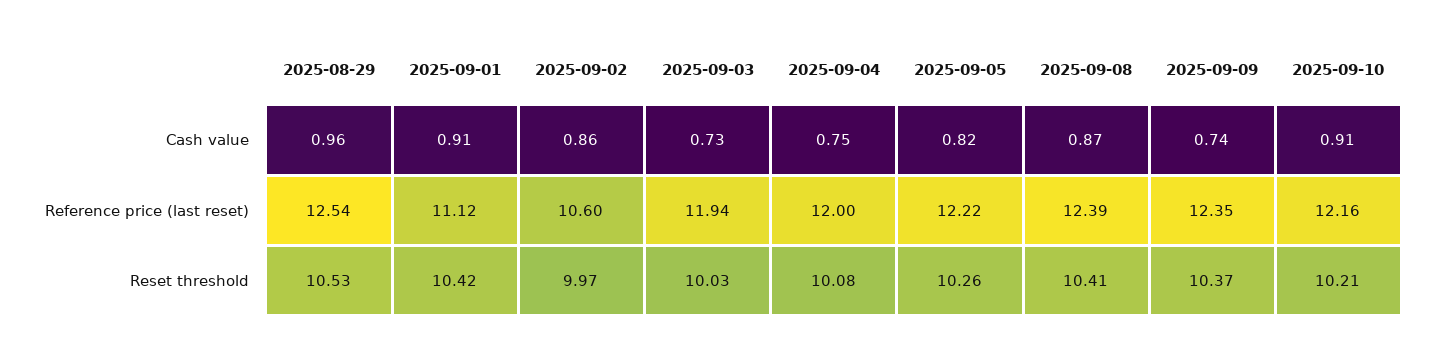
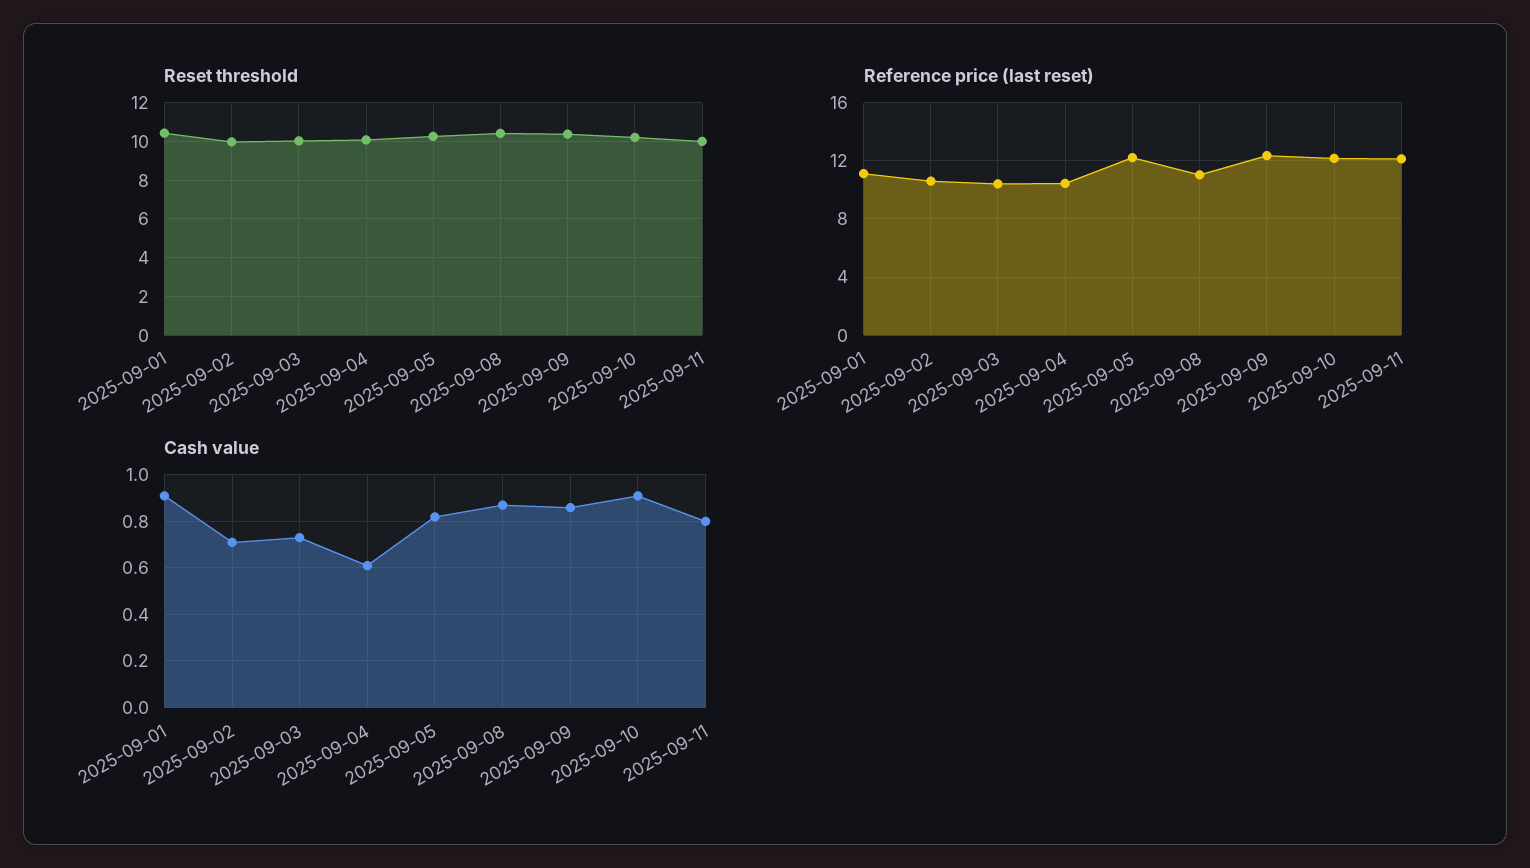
Cash value, 2025-08-29: 0.96 -> none
Cash value, 2025-09-02: 0.86 -> 0.7
Cash value, 2025-09-04: 0.75 -> 0.6
Cash value, 2025-09-09: 0.74 -> 0.85
Reference price (last reset), 2025-08-29: 12.54 -> none
Reference price (last reset), 2025-09-03: 11.94 -> 10.5
Reference price (last reset), 2025-09-04: 12 -> 10.5
Reference price (last reset), 2025-09-08: 12.39 -> 11
Reset threshold, 2025-08-29: 10.53 -> none
Reset threshold, 2025-09-11: none -> 10
Reference price (last reset), 2025-09-11: none -> 12
Cash value, 2025-09-11: none -> 0.8

